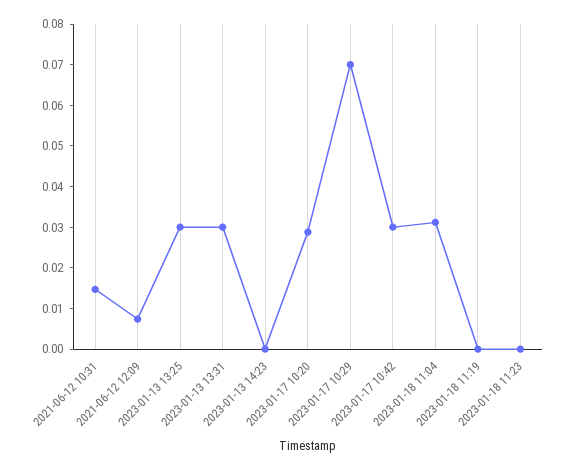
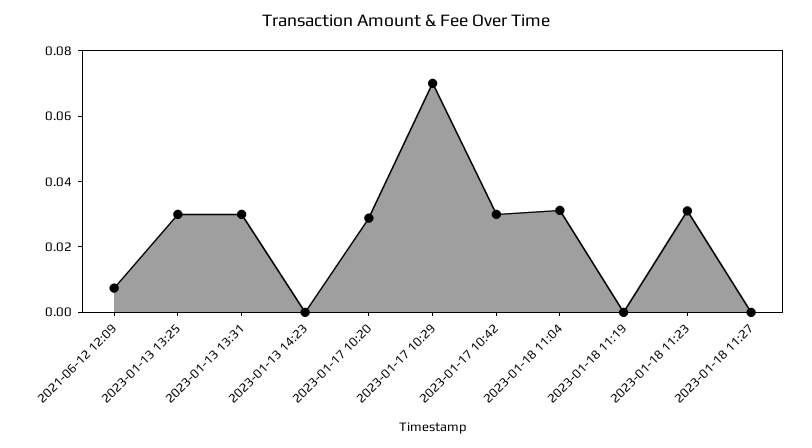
2021-06-12 10:31: 0.014 -> none
2023-01-18 11:23: 0 -> 0.03
2023-01-18 11:27: none -> 0

